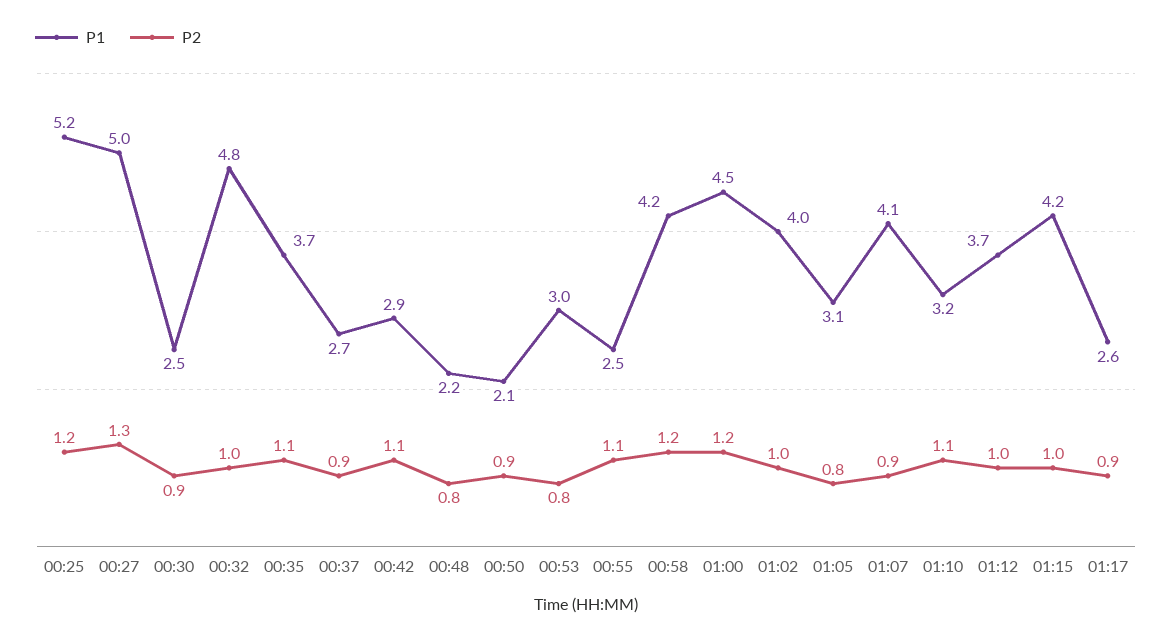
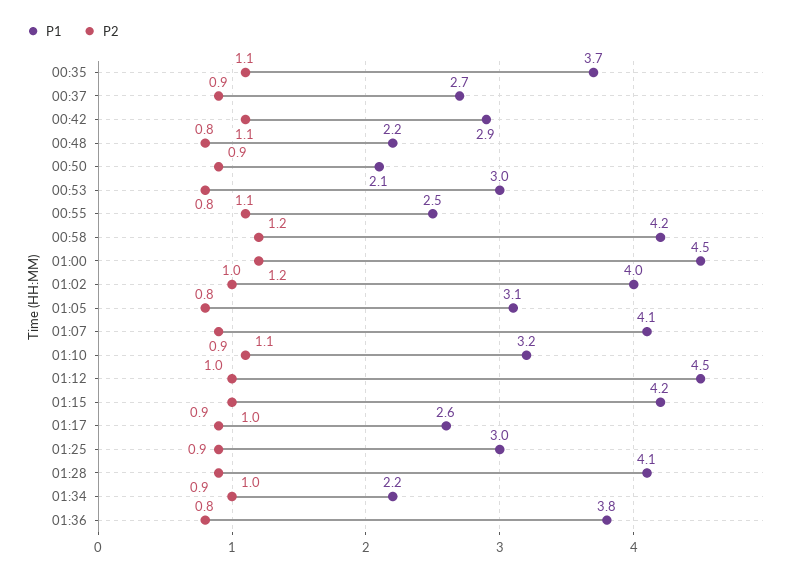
P1, 00:25: 5.2 -> none
P2, 00:25: 1.2 -> none
P1, 00:27: 5 -> none
P2, 00:27: 1.3 -> none
P1, 00:30: 2.5 -> none
P2, 00:30: 0.9 -> none
P1, 00:32: 4.8 -> none
P2, 00:32: 1 -> none
P1, 01:12: 3.7 -> 4.5
P1, 01:25: none -> 3
P2, 01:25: none -> 0.9
P1, 01:28: none -> 4.1
P2, 01:28: none -> 0.9
P1, 01:34: none -> 2.2
P2, 01:34: none -> 1
P1, 01:36: none -> 3.8
P2, 01:36: none -> 0.8

